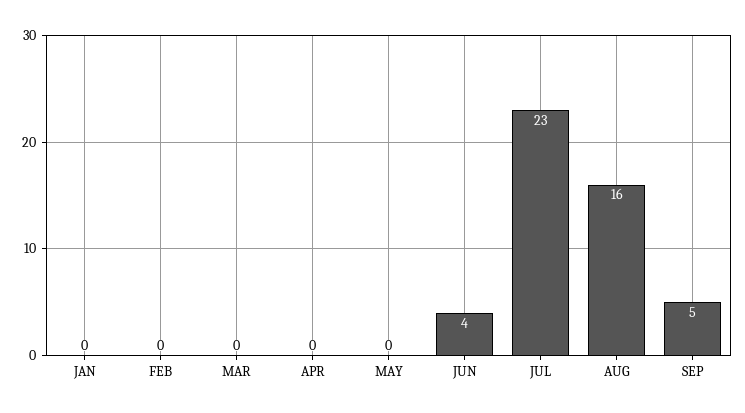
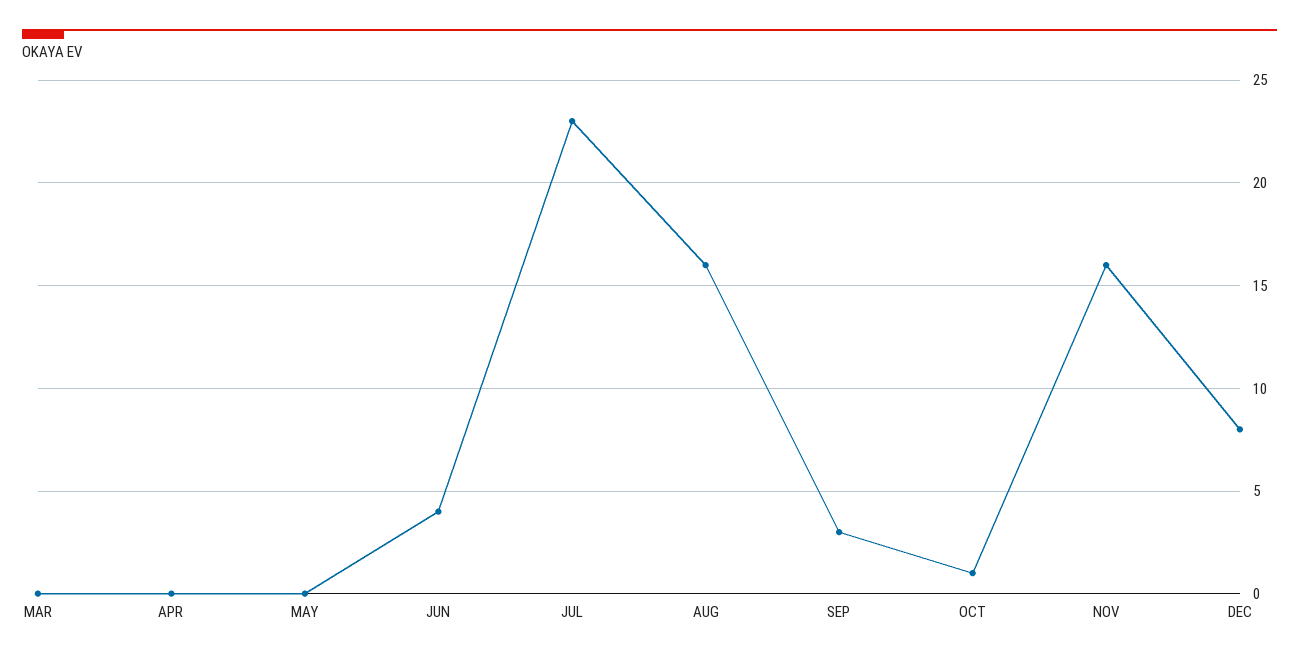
JAN: 0 -> none
FEB: 0 -> none
SEP: 5 -> 3
OCT: none -> 1
NOV: none -> 16
DEC: none -> 8

